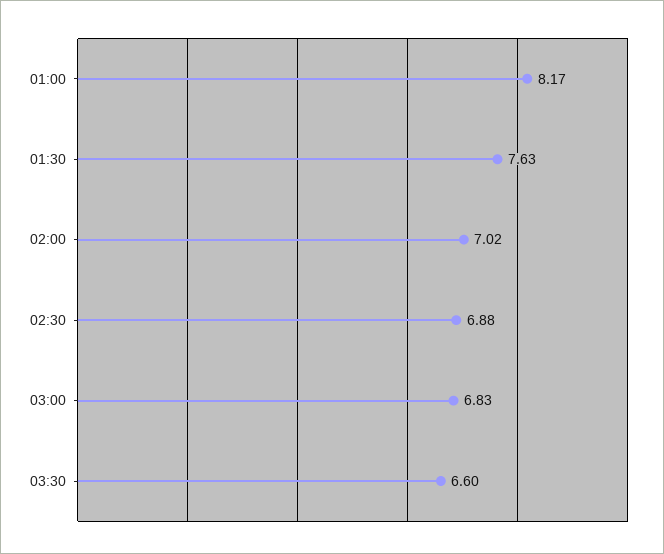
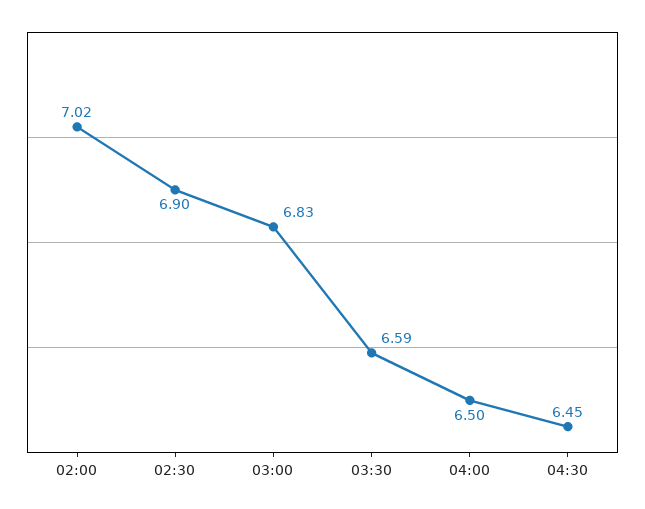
01:00: 8.17 -> none
01:30: 7.63 -> none
02:30: 6.88 -> 6.9
03:30: 6.6 -> 6.59
04:00: none -> 6.5
04:30: none -> 6.45

